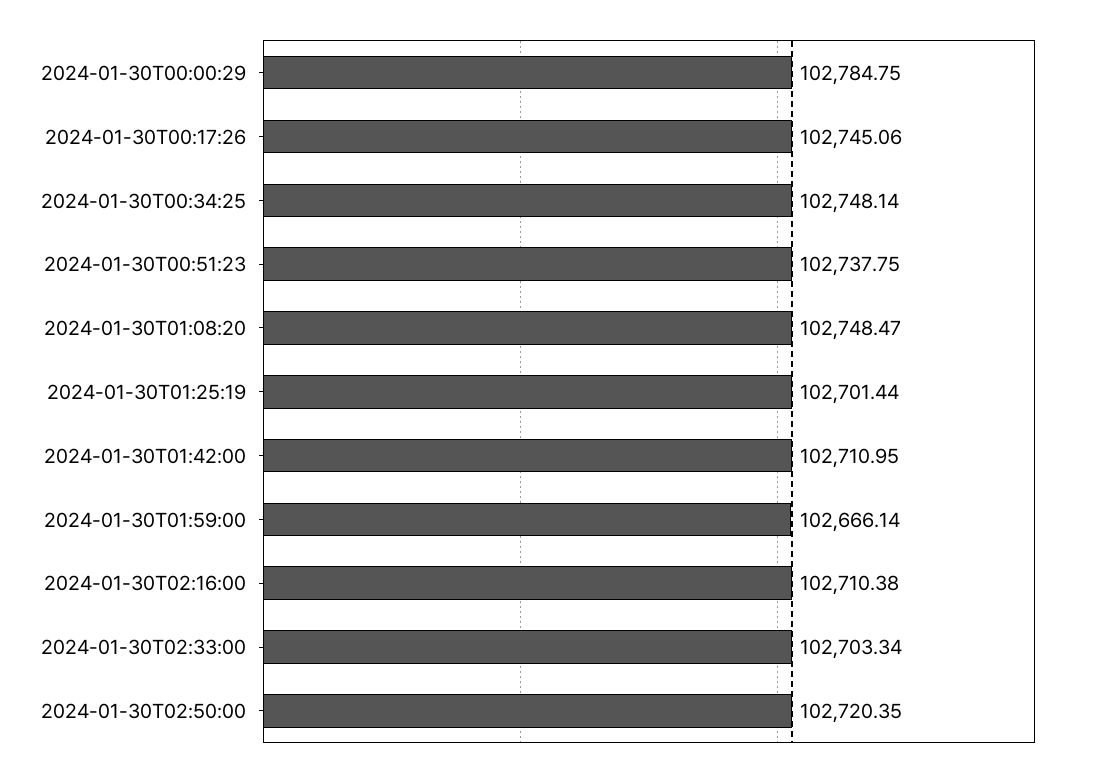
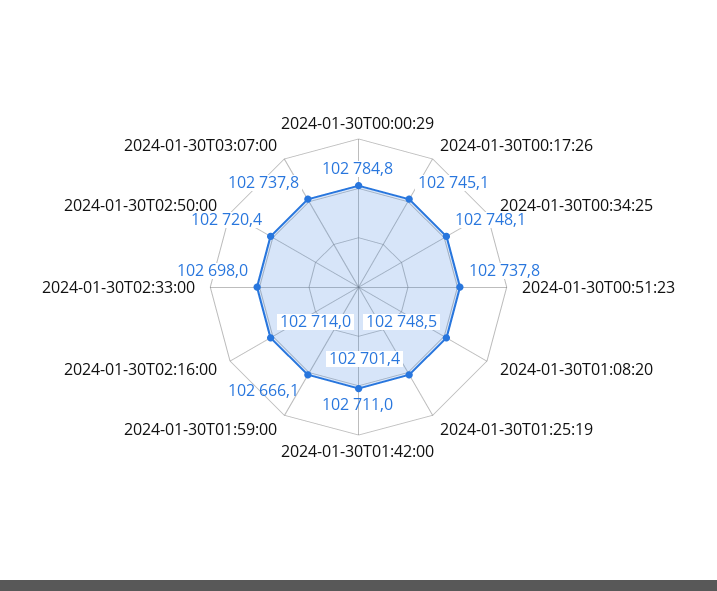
2024-01-30T02:16:00: 102710.38 -> 102714
2024-01-30T02:33:00: 102703.34 -> 102698
2024-01-30T03:07:00: none -> 102737.8

